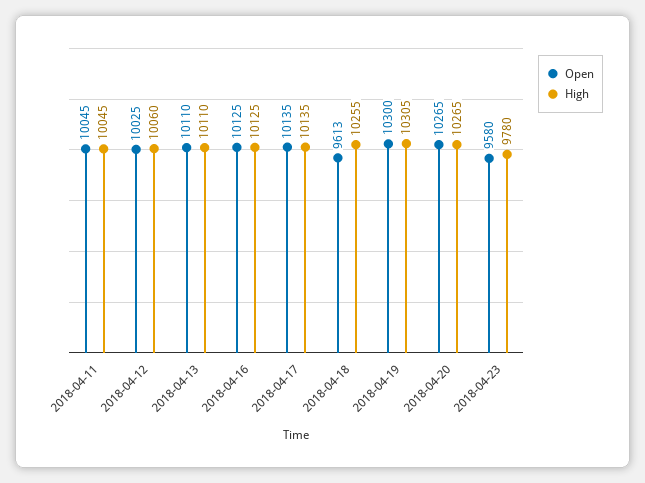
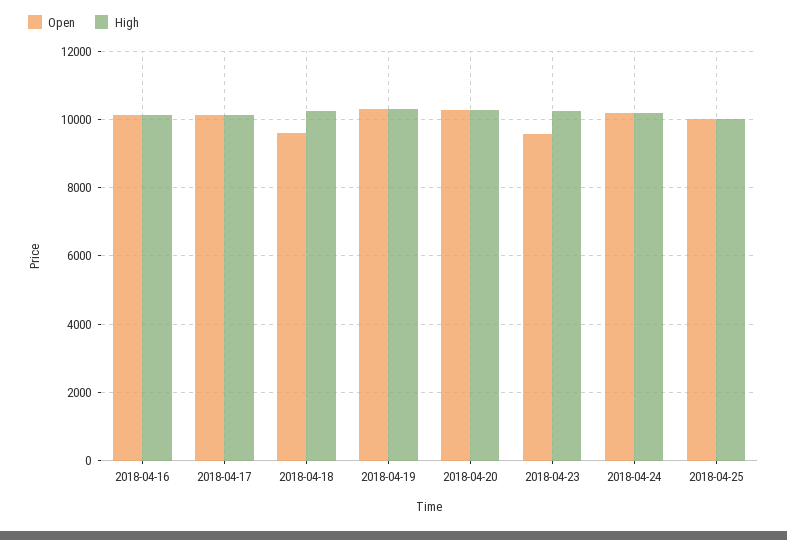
Open, 2018-04-11: 10045 -> none
High, 2018-04-11: 10045 -> none
Open, 2018-04-12: 10025 -> none
High, 2018-04-12: 10060 -> none
Open, 2018-04-13: 10110 -> none
High, 2018-04-13: 10110 -> none
High, 2018-04-23: 9780 -> 10200
Open, 2018-04-24: none -> 10200
High, 2018-04-24: none -> 10200
Open, 2018-04-25: none -> 10000
High, 2018-04-25: none -> 10000

